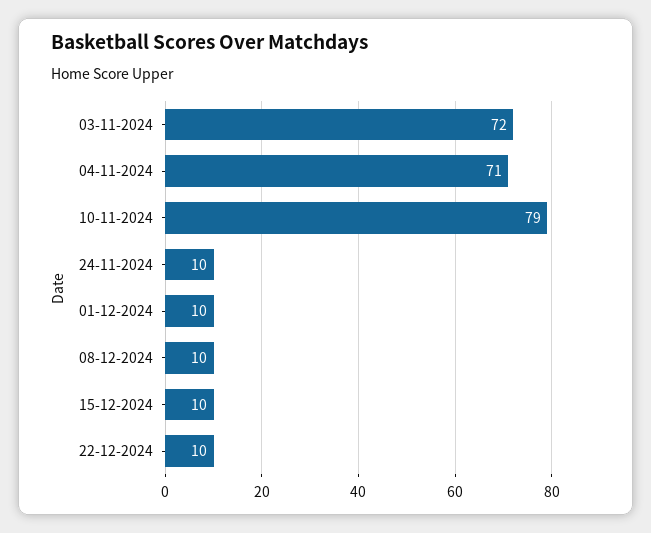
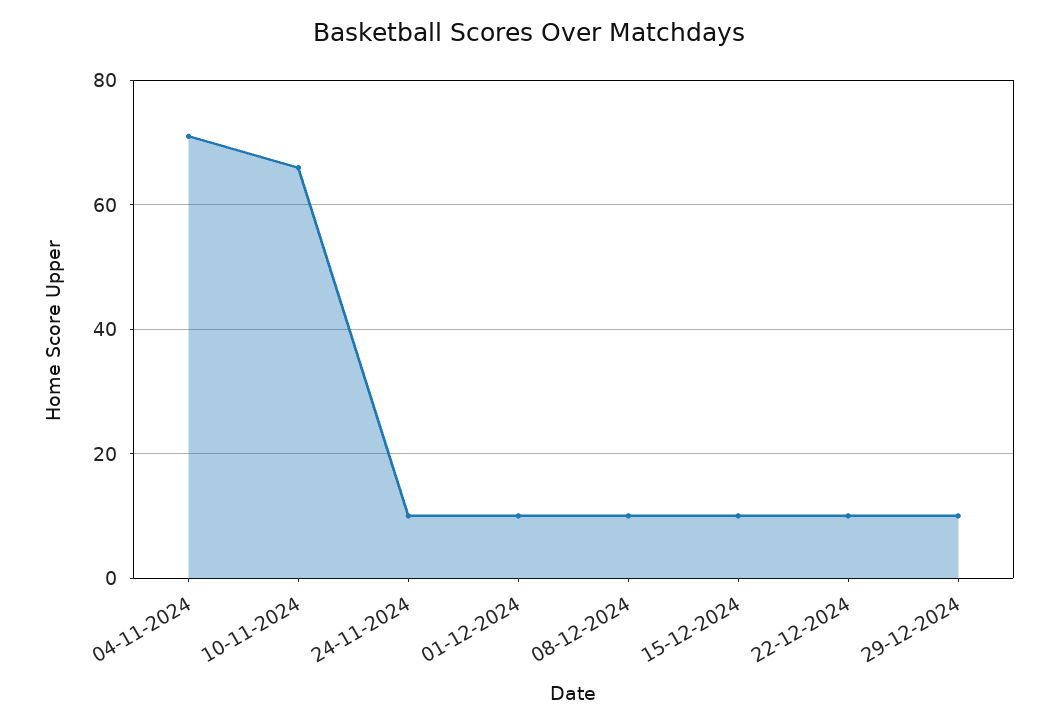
03-11-2024: 72 -> none
10-11-2024: 79 -> 65
29-12-2024: none -> 10

